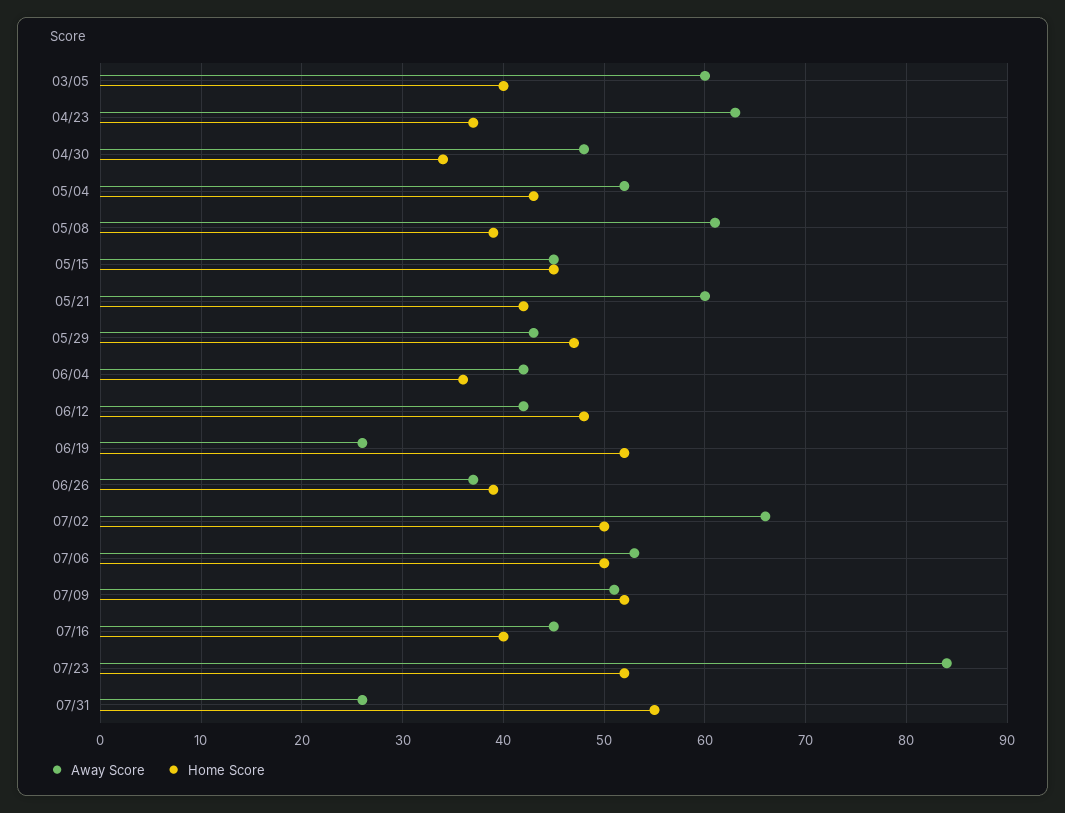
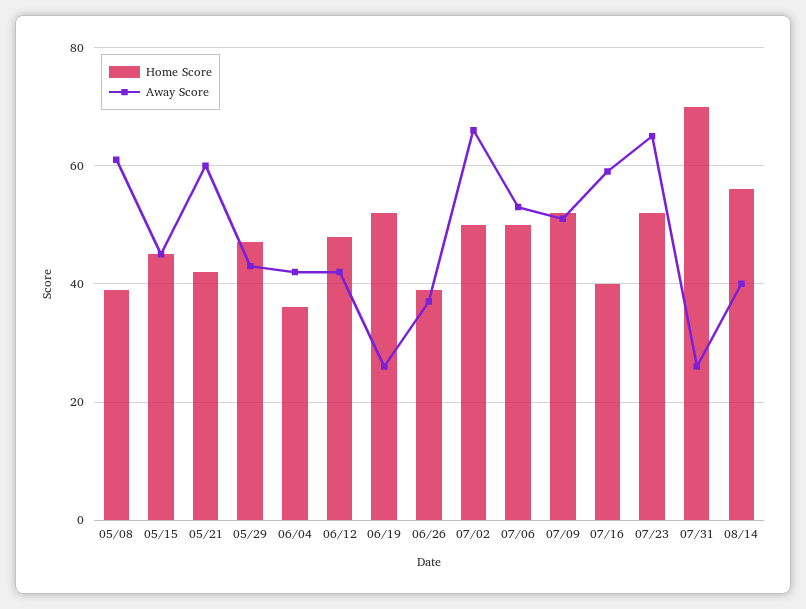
Away Score, 03/05: 60 -> none
Home Score, 03/05: 40 -> none
Away Score, 04/23: 63 -> none
Home Score, 04/23: 37 -> none
Away Score, 04/30: 48 -> none
Home Score, 04/30: 34 -> none
Away Score, 05/04: 52 -> none
Home Score, 05/04: 43 -> none
Away Score, 07/16: 45 -> 60
Away Score, 07/23: 84 -> 65
Home Score, 07/31: 55 -> 70
Home Score, 08/14: none -> 55
Away Score, 08/14: none -> 40

